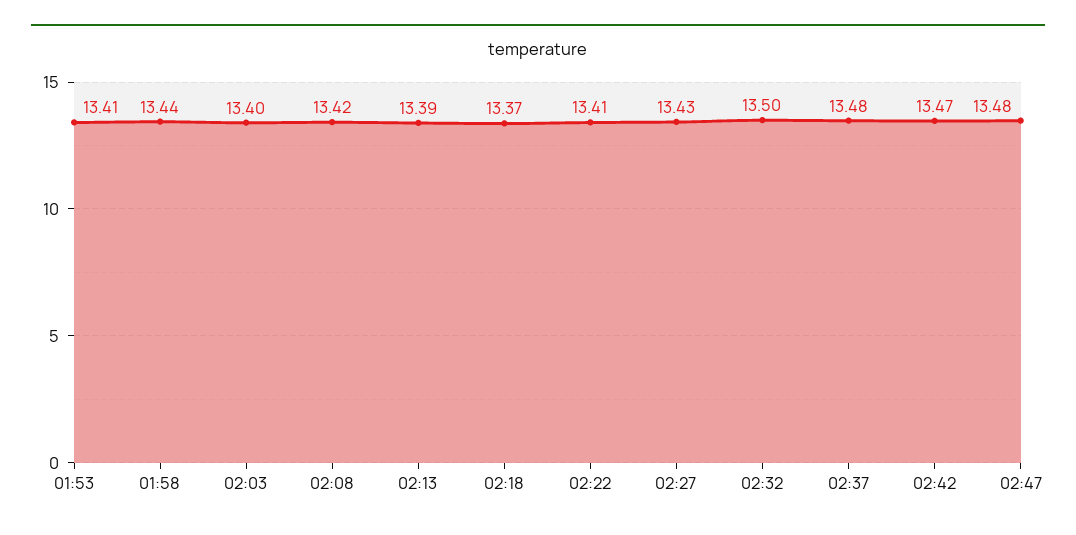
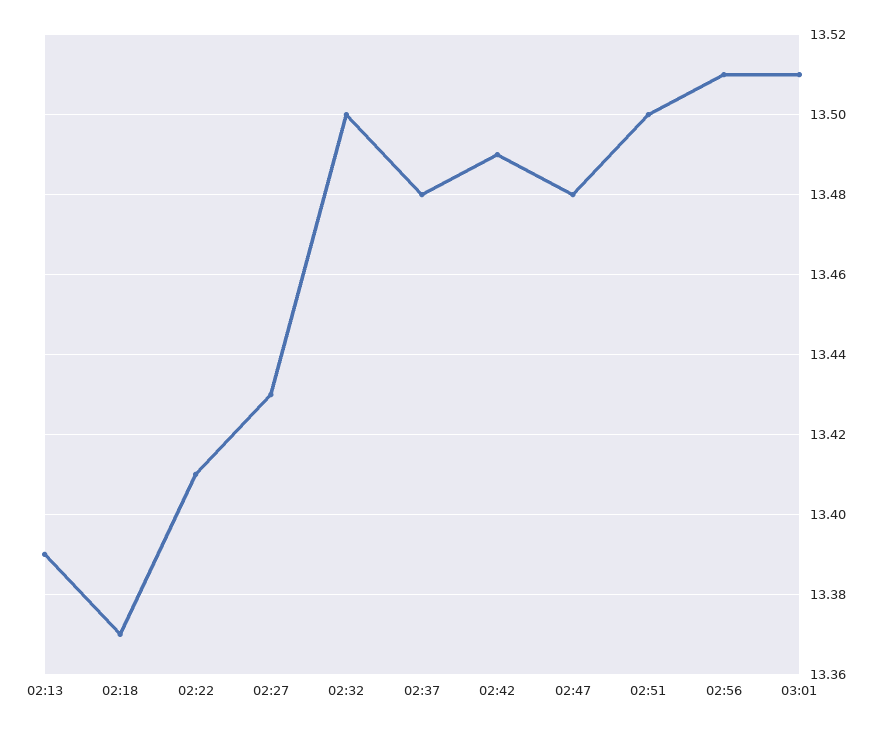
01:53: 13.41 -> none
01:58: 13.44 -> none
02:03: 13.4 -> none
02:08: 13.42 -> none
02:42: 13.47 -> 13.49
02:51: none -> 13.5
02:56: none -> 13.51
03:01: none -> 13.51

